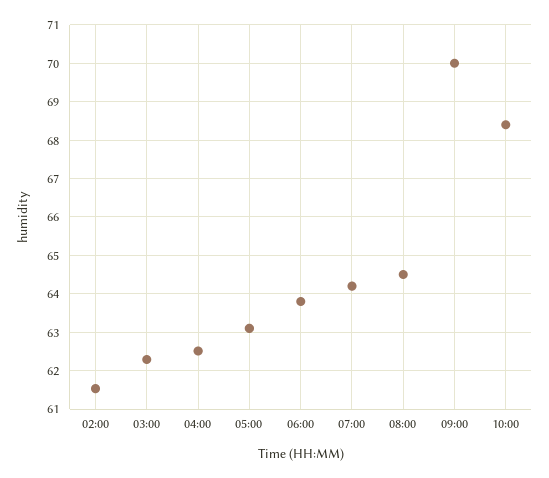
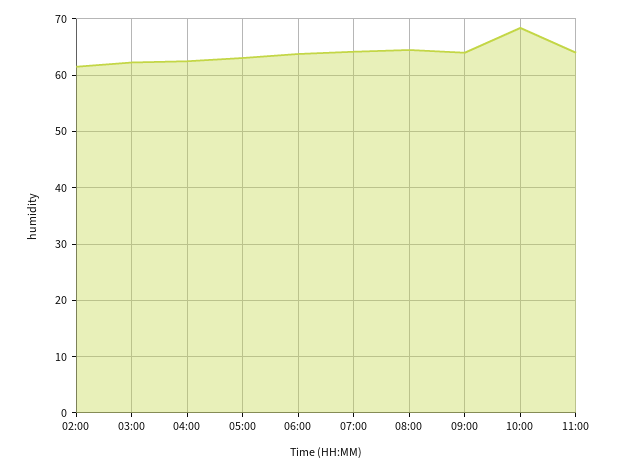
09:00: 70 -> 64
11:00: none -> 64

